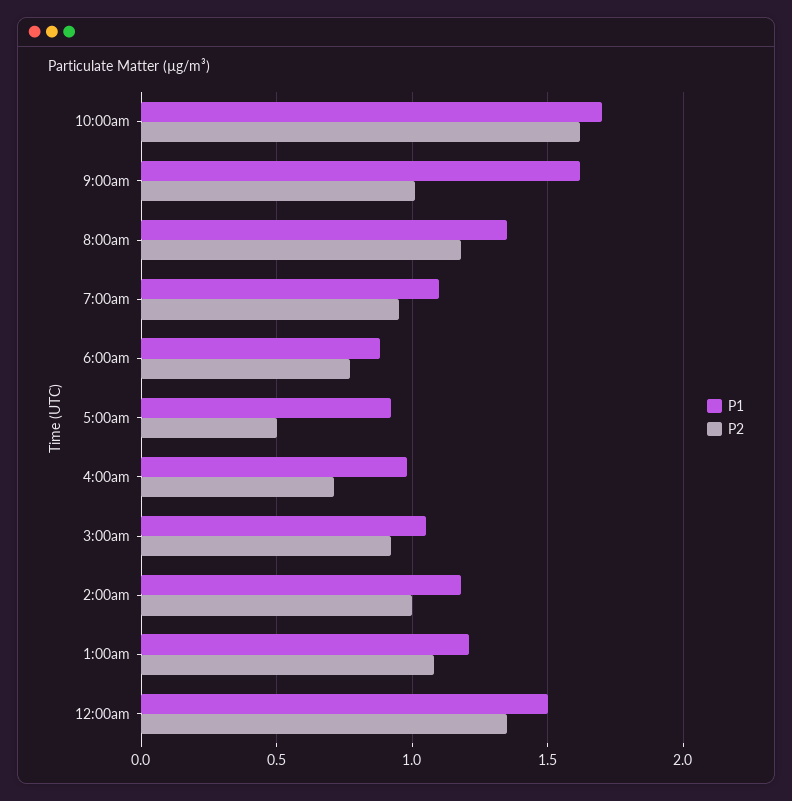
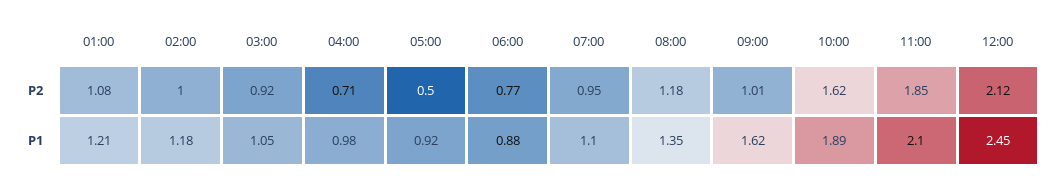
P1, 10:00am: 1.7 -> 1.89
P1, 12:00am: 1.5 -> none
P2, 12:00am: 1.35 -> none
P2, 11:00: none -> 1.85
P2, 12:00: none -> 2.12
P1, 11:00: none -> 2.1
P1, 12:00: none -> 2.45

